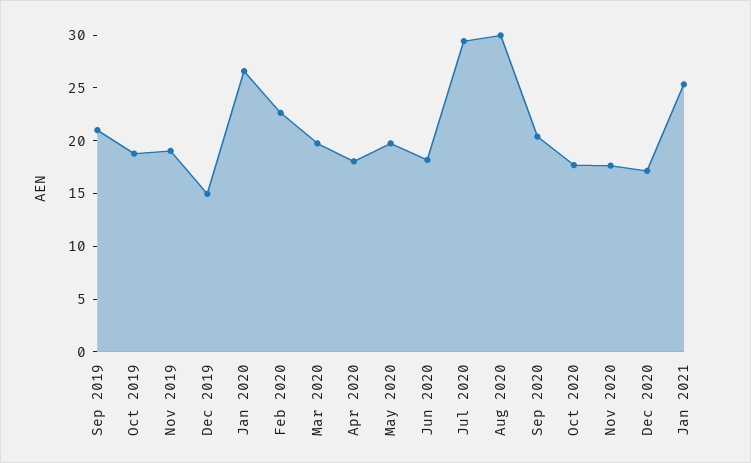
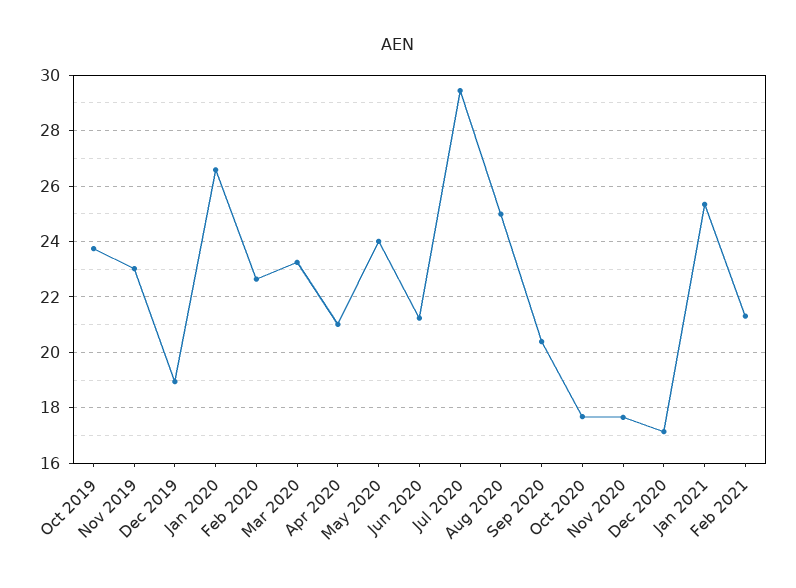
Sep 2019: 21 -> none
Oct 2019: 19 -> 23.75
Nov 2019: 19 -> 23
Dec 2019: 15 -> 19
Mar 2020: 20 -> 23.25
Apr 2020: 18 -> 21
May 2020: 20 -> 24
Jun 2020: 18 -> 21.25
Aug 2020: 30 -> 25
Feb 2021: none -> 21.25

